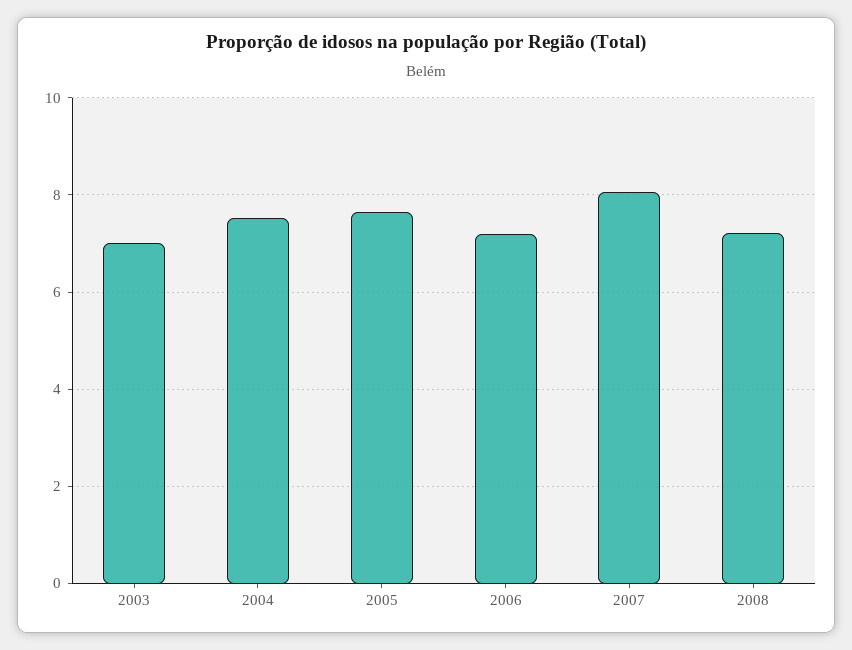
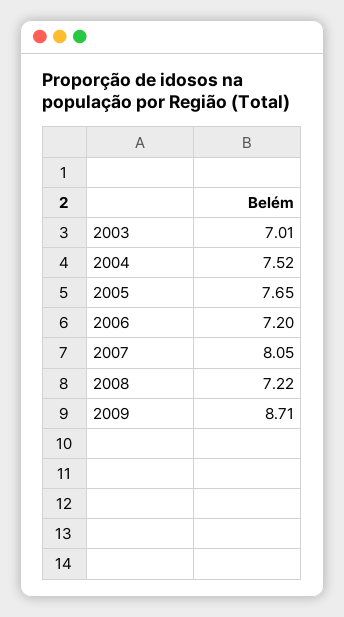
2009: none -> 8.71

